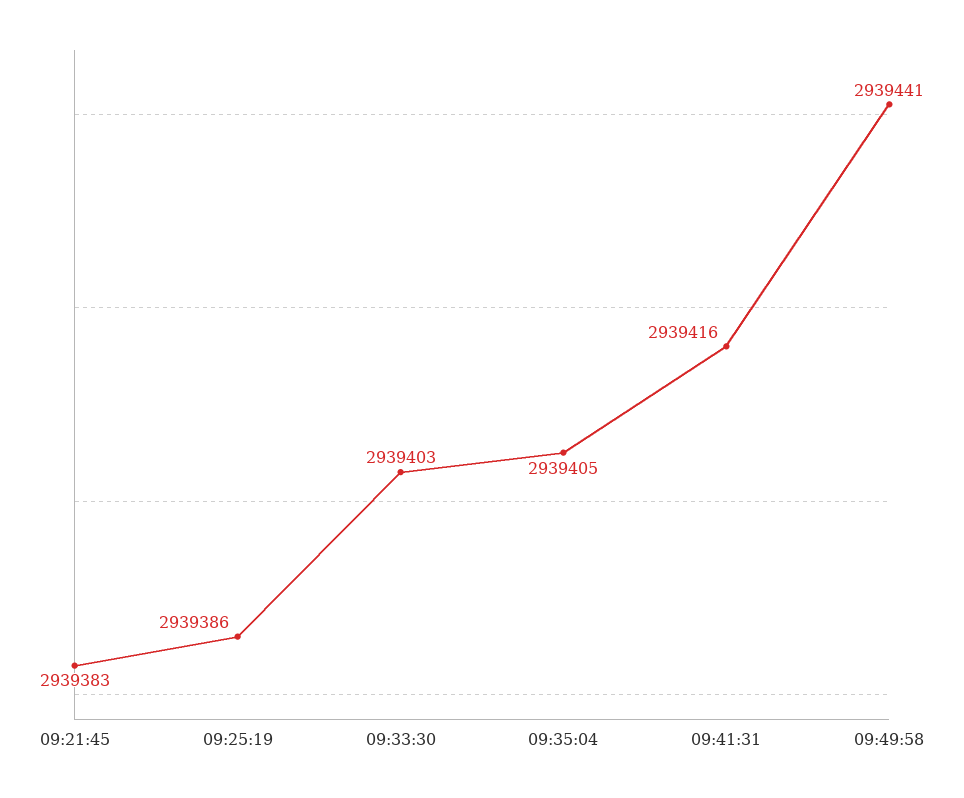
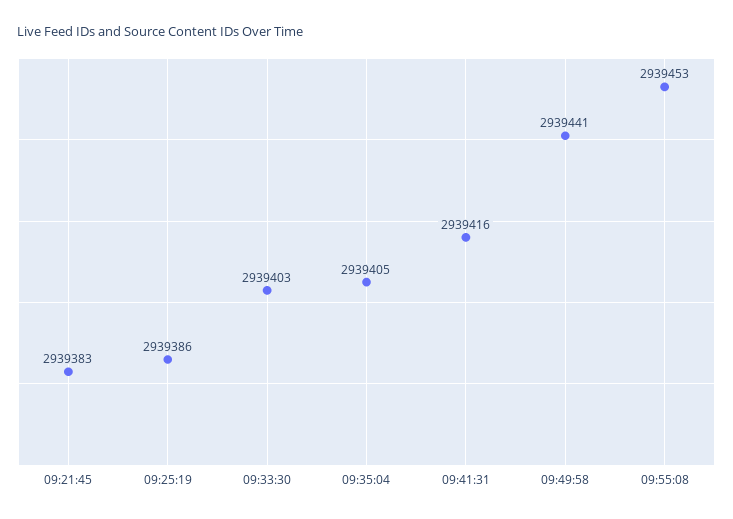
09:55:08: none -> 2939453

